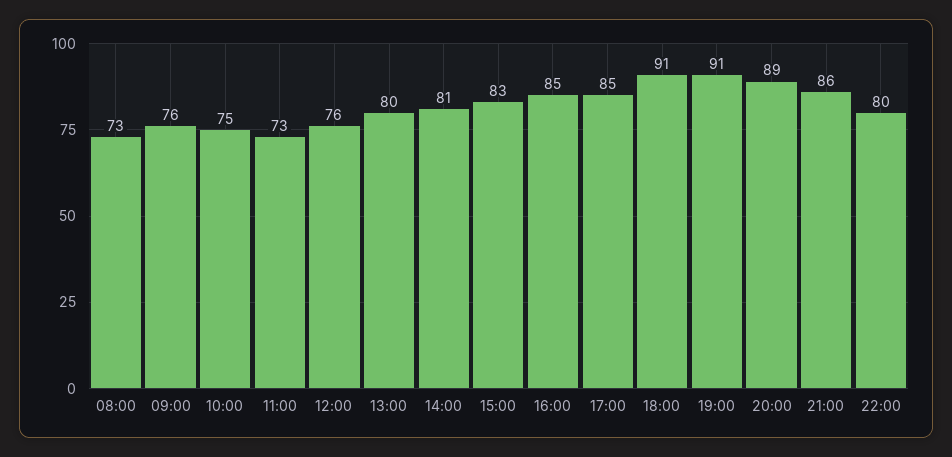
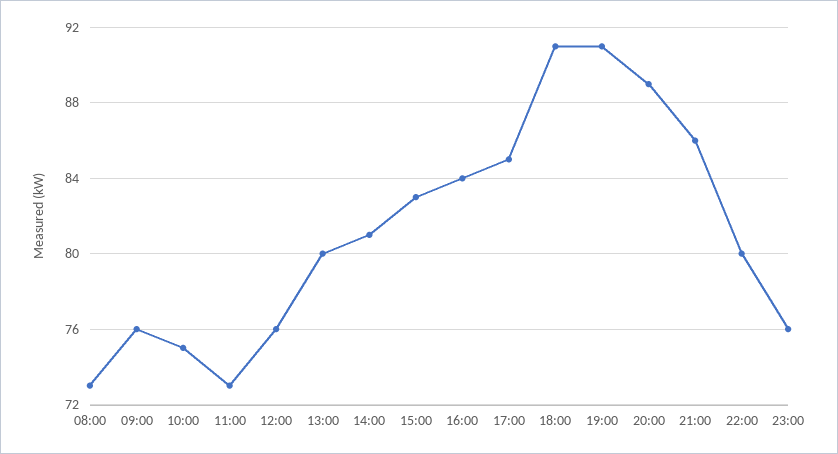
16:00: 85 -> 84
23:00: none -> 76

